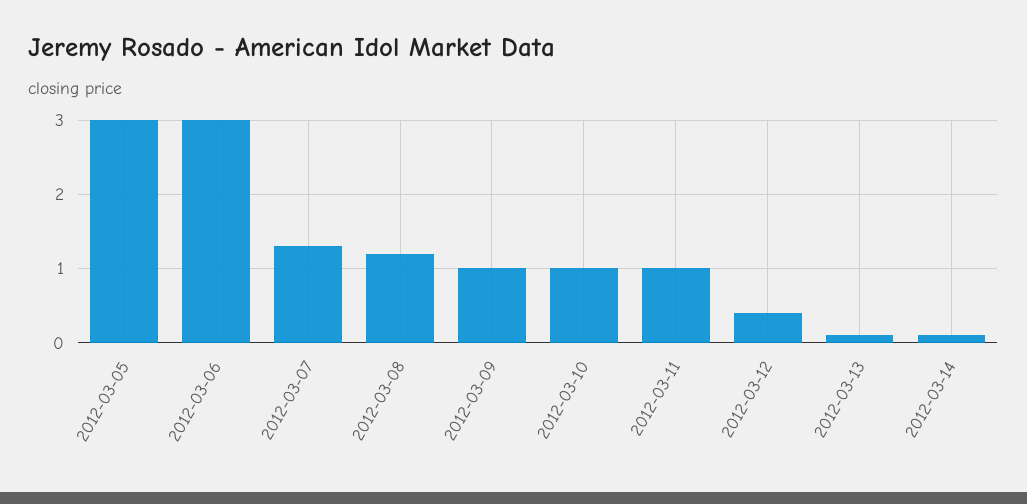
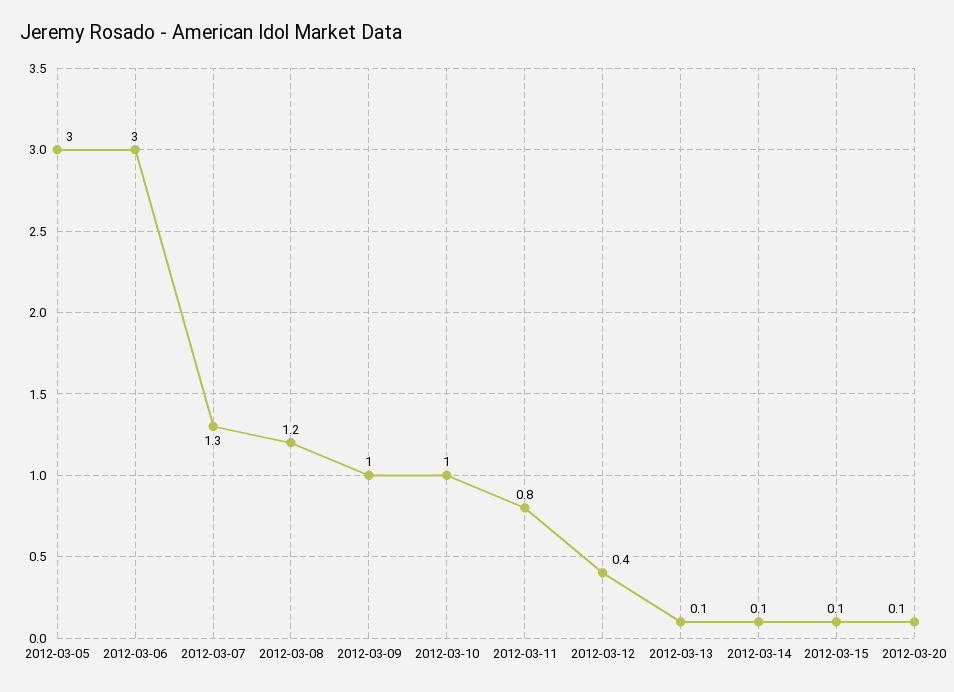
2012-03-11: 1 -> 0.8
2012-03-15: none -> 0.1
2012-03-20: none -> 0.1

